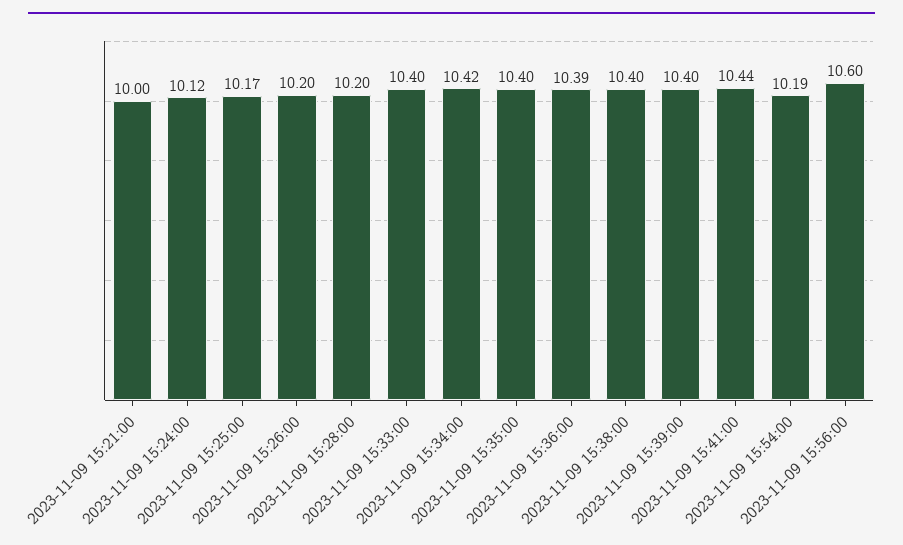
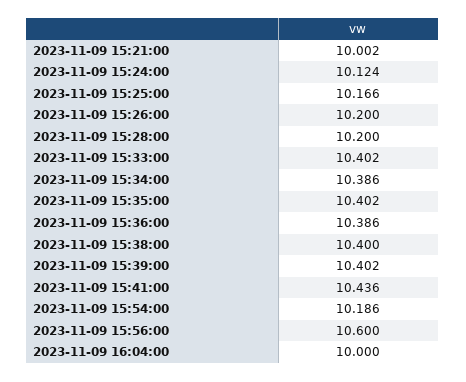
2023-11-09 15:34:00: 10.42 -> 10.386
2023-11-09 16:04:00: none -> 10

